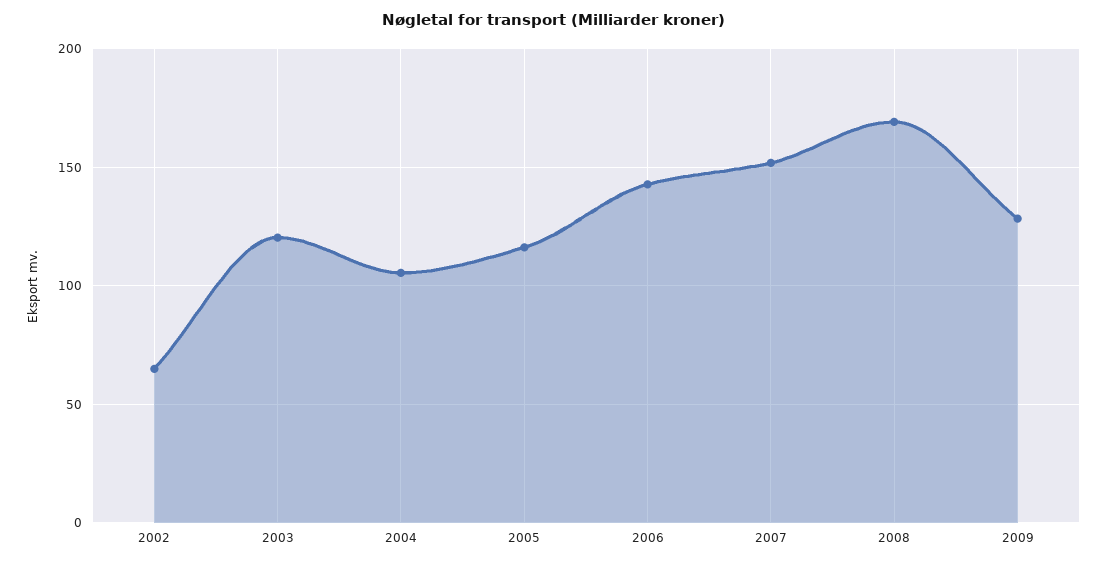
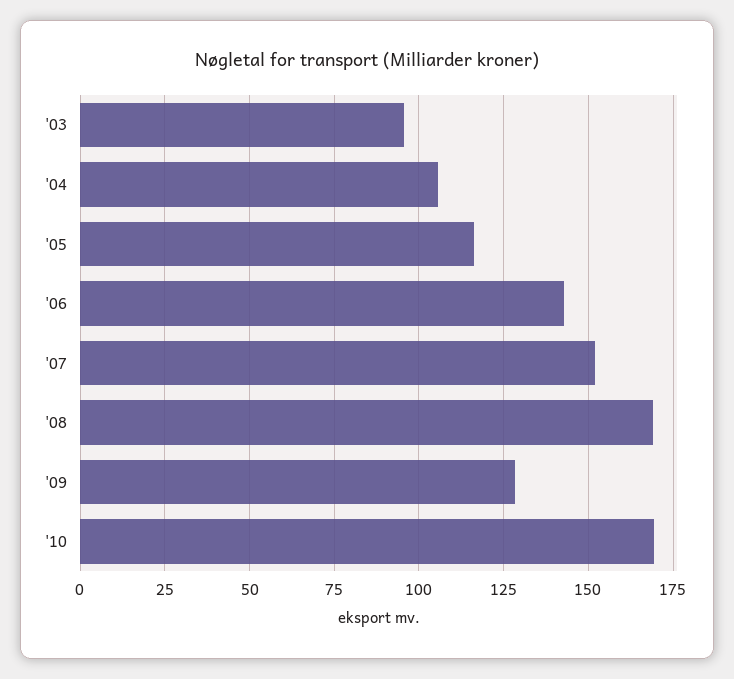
2002: 65 -> none
2003: 120 -> 95
'10: none -> 170

